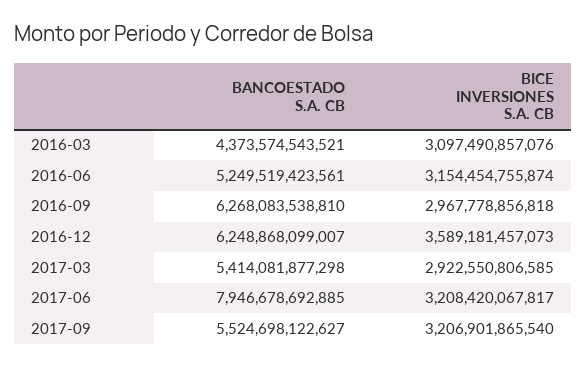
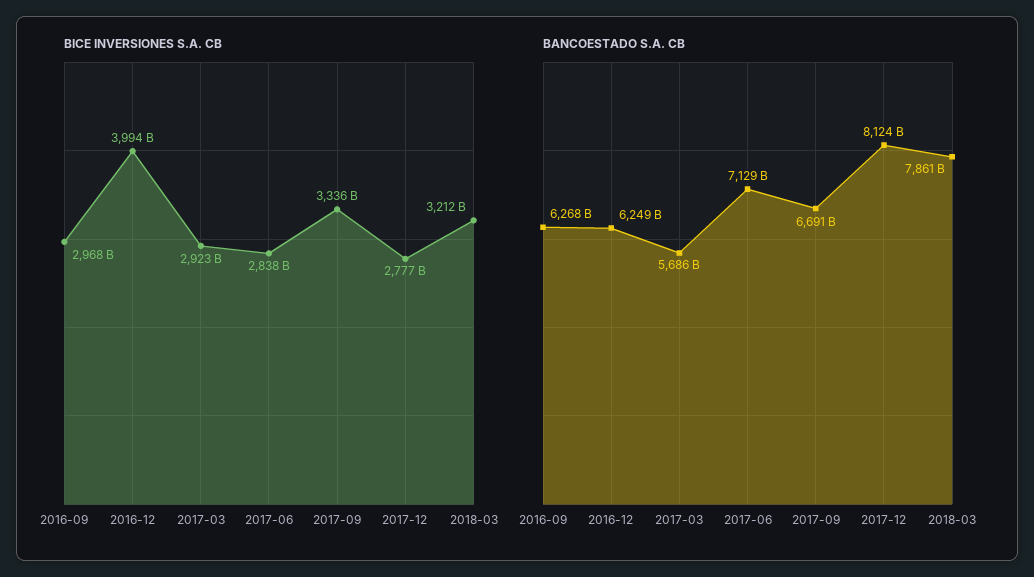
BANCOESTADO S.A. CB, 2016-03: 4373574543521 -> none
BICE INVERSIONES S.A. CB, 2016-03: 3097490857076 -> none
BANCOESTADO S.A. CB, 2016-06: 5249519423561 -> none
BICE INVERSIONES S.A. CB, 2016-06: 3154454755874 -> none
BICE INVERSIONES S.A. CB, 2016-12: 3589181457073 -> 3994000000000
BANCOESTADO S.A. CB, 2017-03: 5414081877298 -> 5686000000000
BANCOESTADO S.A. CB, 2017-06: 7946678692885 -> 7129000000000
BICE INVERSIONES S.A. CB, 2017-06: 3208420067817 -> 2838000000000
BANCOESTADO S.A. CB, 2017-09: 5524698122627 -> 6691000000000
BICE INVERSIONES S.A. CB, 2017-09: 3206901865540 -> 3336000000000
BICE INVERSIONES S.A. CB, 2017-12: none -> 2777000000000
BICE INVERSIONES S.A. CB, 2018-03: none -> 3212000000000
BANCOESTADO S.A. CB, 2017-12: none -> 8124000000000
BANCOESTADO S.A. CB, 2018-03: none -> 7861000000000

